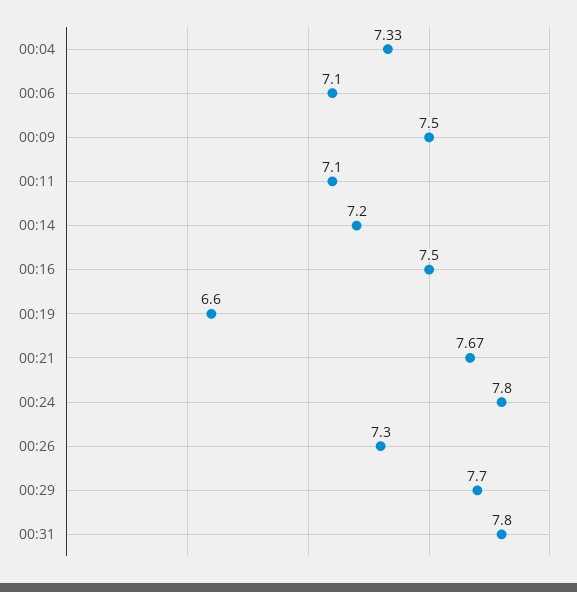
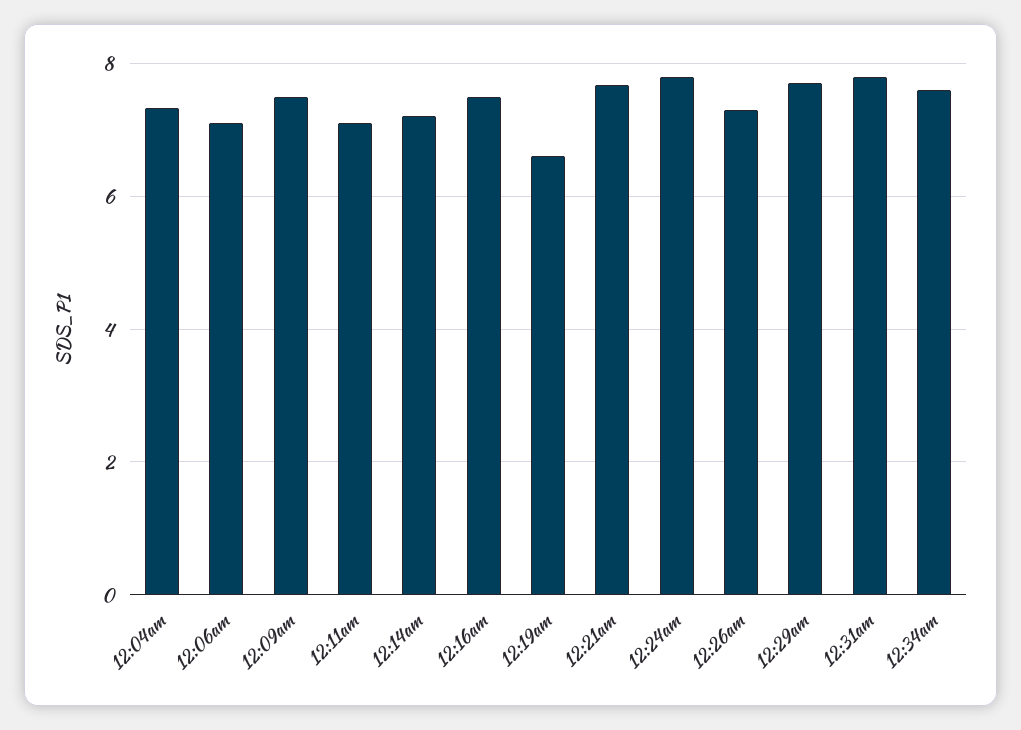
12:34am: none -> 7.6

